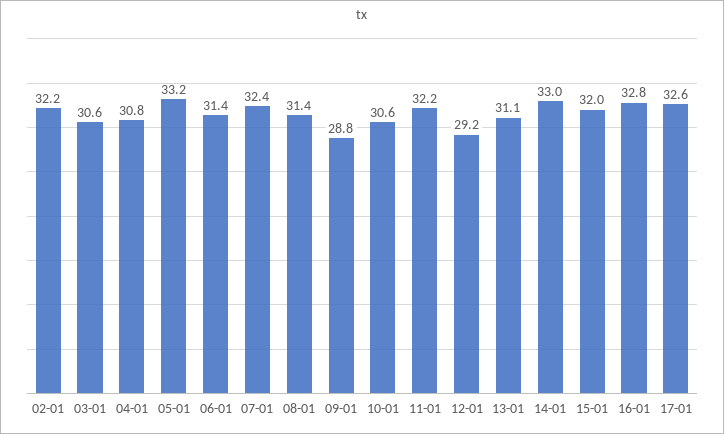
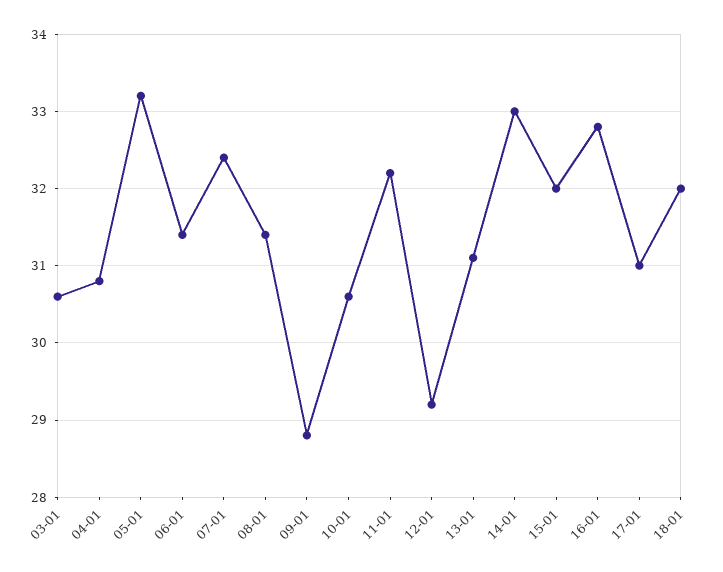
02-01: 32.2 -> none
17-01: 32.6 -> 31
18-01: none -> 32

